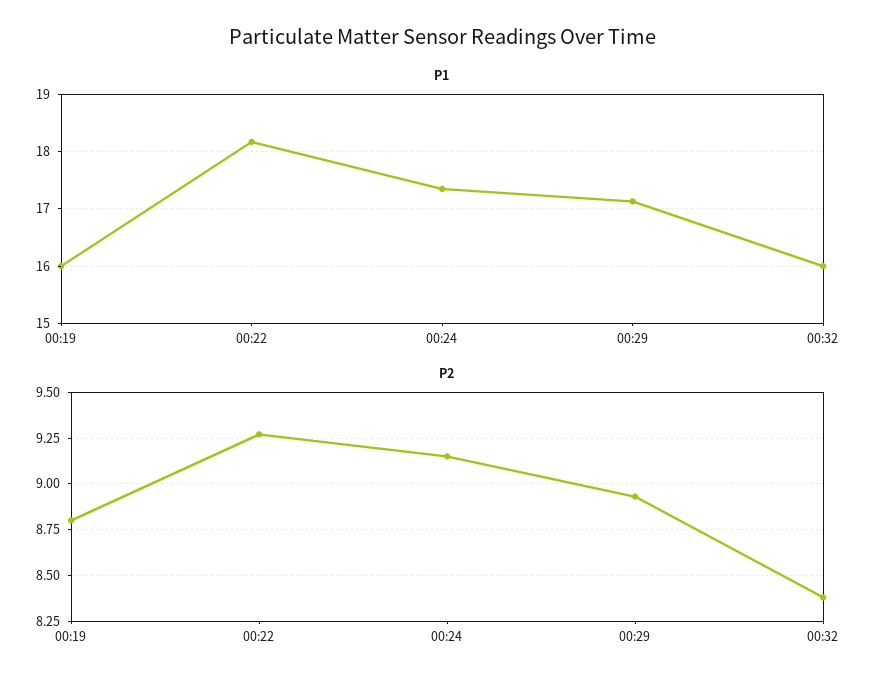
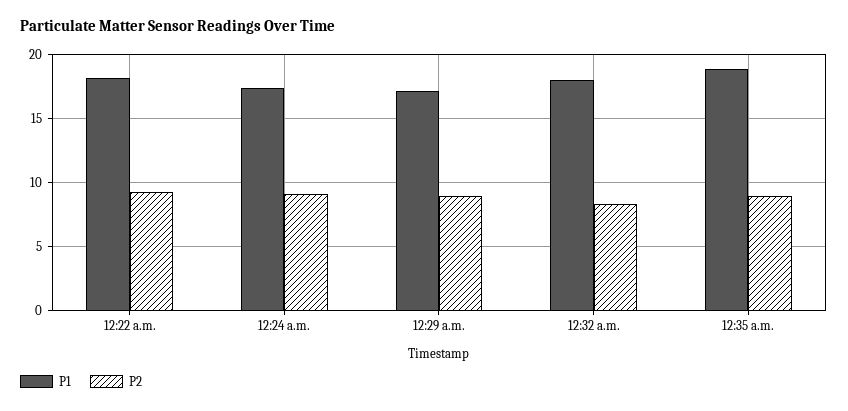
P1, 00:19: 16 -> none
P1, 00:32: 16 -> 18
P2, 00:19: 8.8 -> none
P1, 12:35 a.m.: none -> 19
P2, 12:35 a.m.: none -> 9

